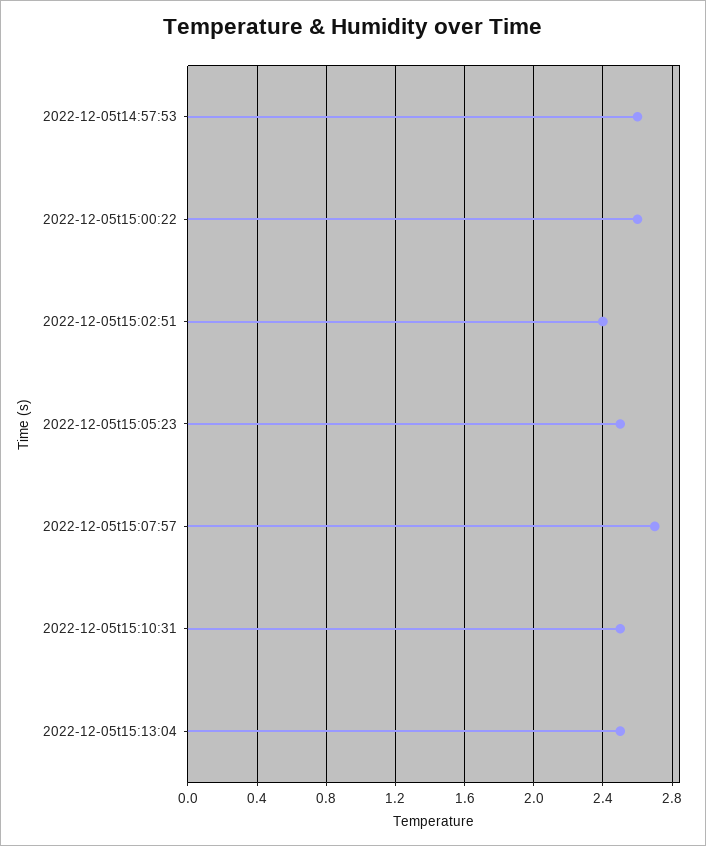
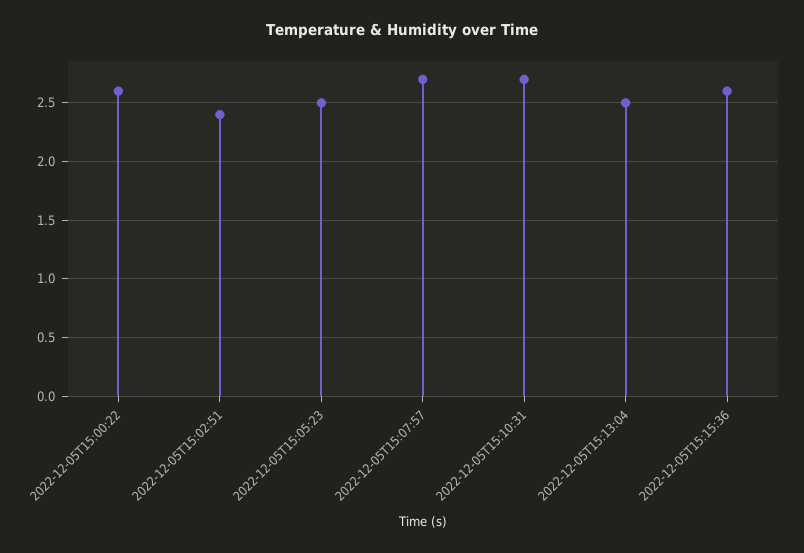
2022-12-05t14:57:53: 2.6 -> none
2022-12-05t15:10:31: 2.5 -> 2.7
2022-12-05T15:15:36: none -> 2.6

